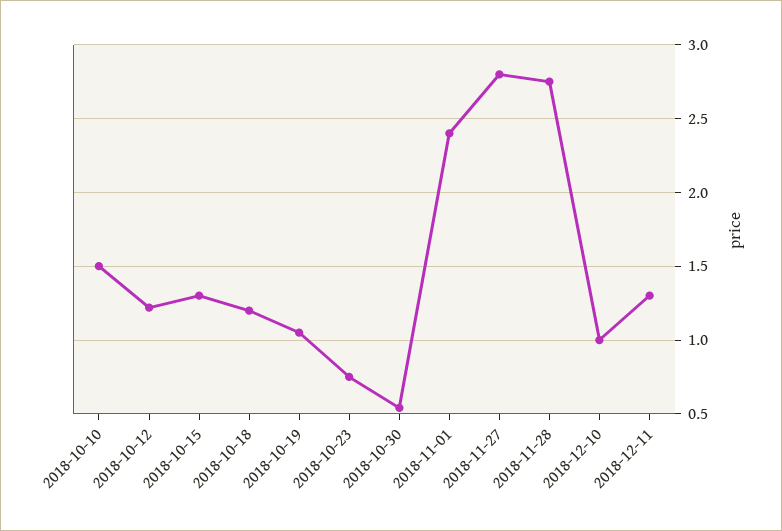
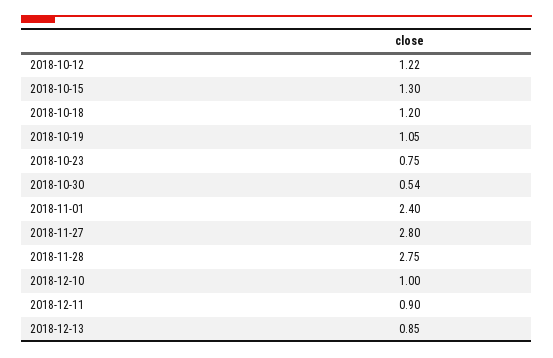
2018-10-10: 1.5 -> none
2018-12-11: 1.3 -> 0.9
2018-12-13: none -> 0.85

